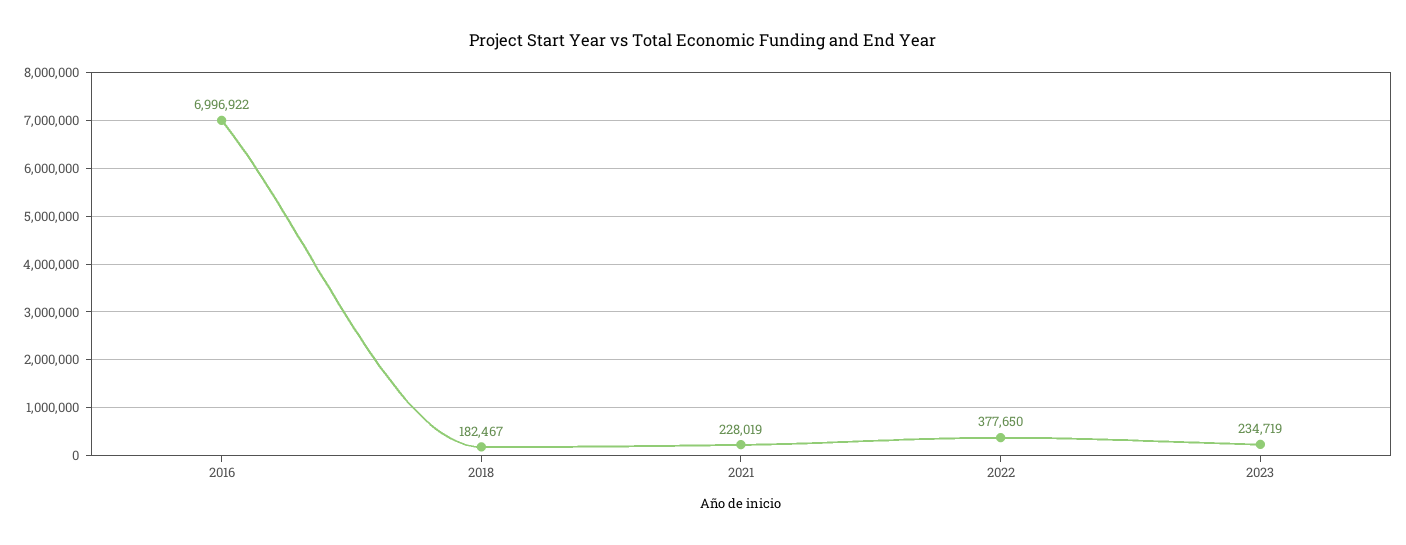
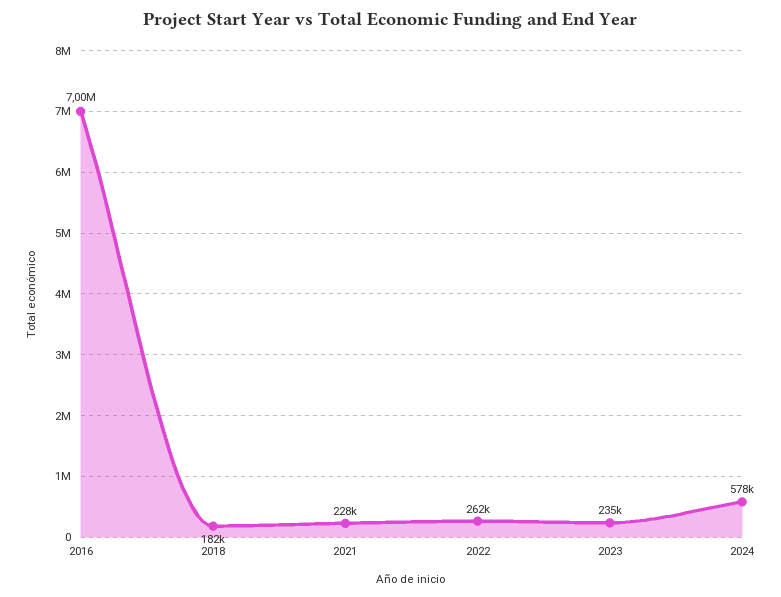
2022: 377650 -> 262000
2024: none -> 578000

